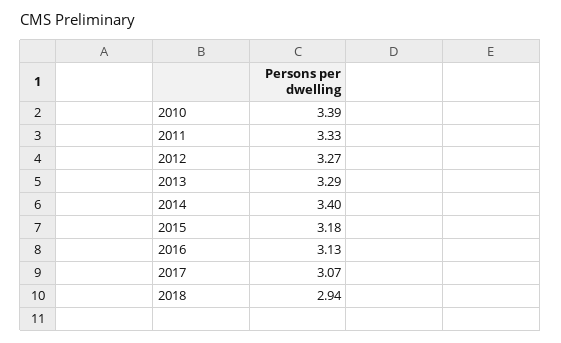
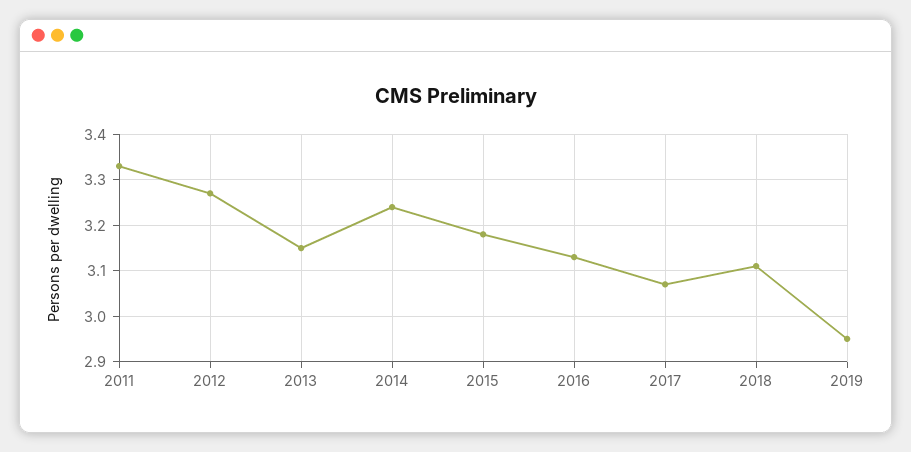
2010: 3.39 -> none
2013: 3.29 -> 3.15
2014: 3.4 -> 3.25
2018: 2.94 -> 3.1
2019: none -> 2.95

